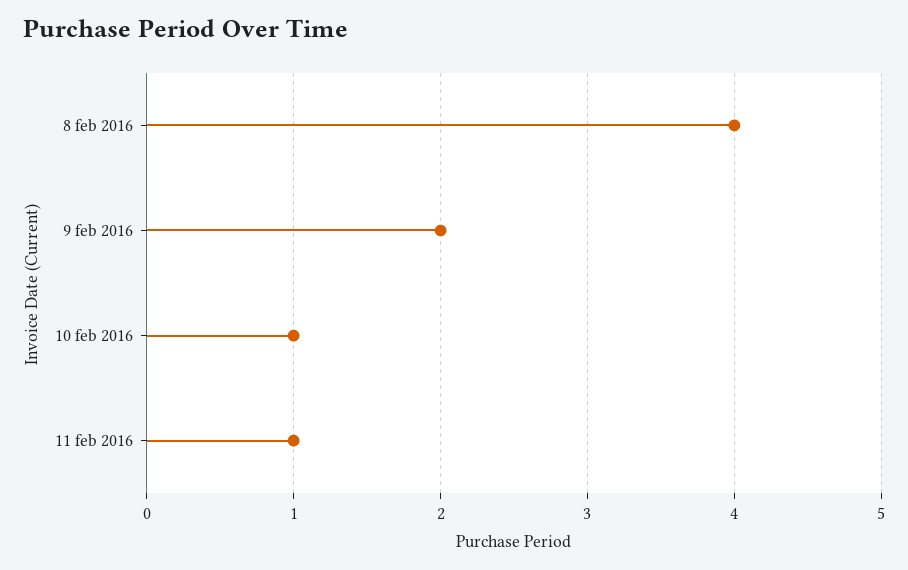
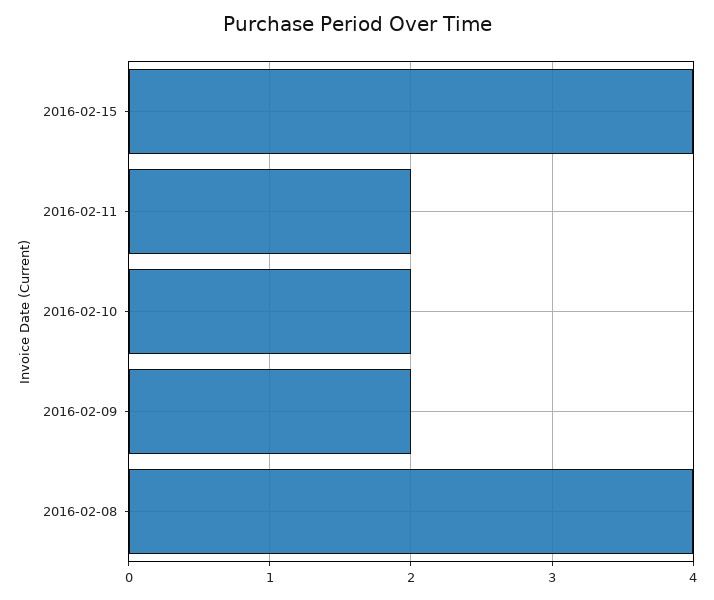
10 feb 2016: 1 -> 2
11 feb 2016: 1 -> 2
2016-02-15: none -> 4

